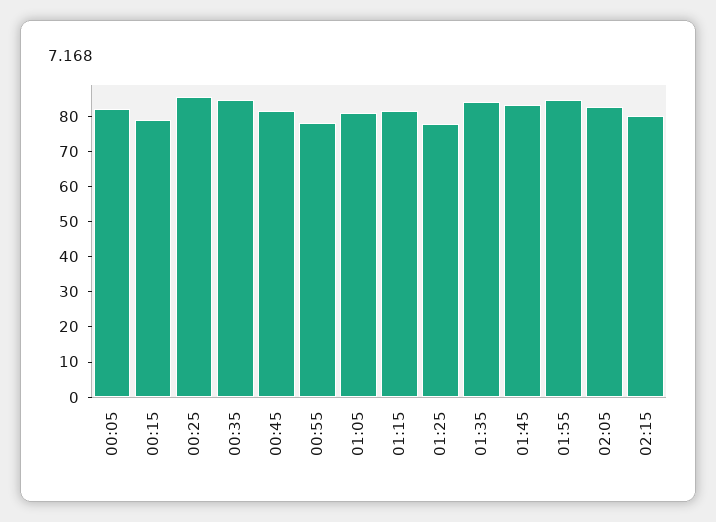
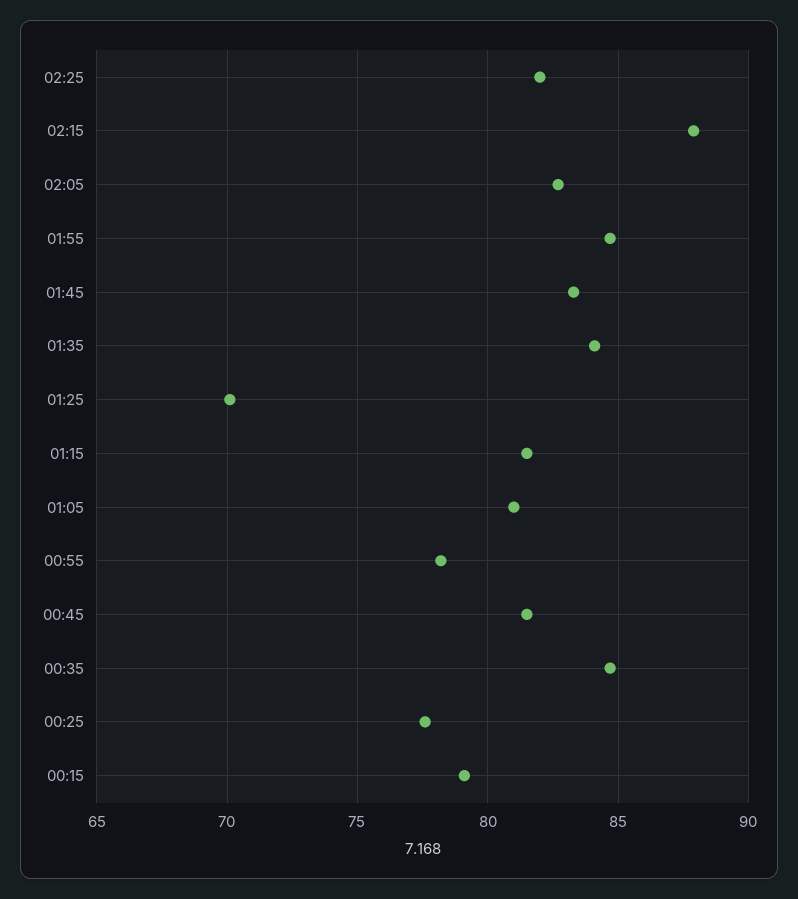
00:05: 82.5 -> none
00:25: 85 -> 77.5
01:25: 77.5 -> 70
02:15: 80 -> 88
02:25: none -> 82

